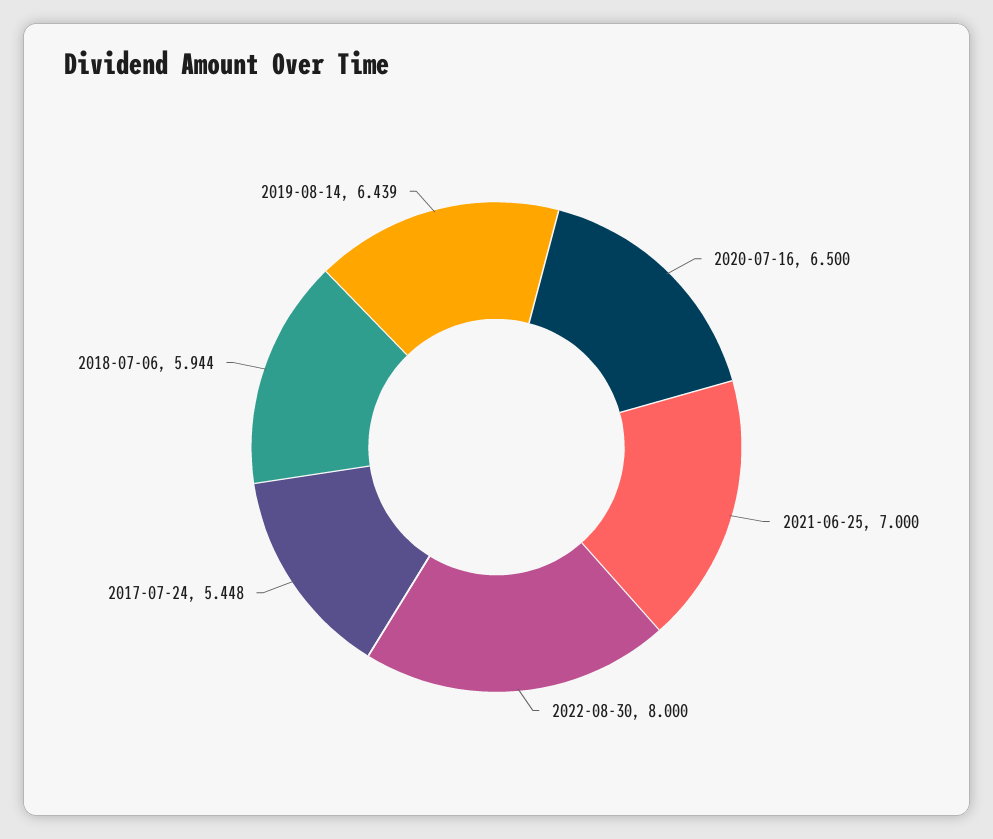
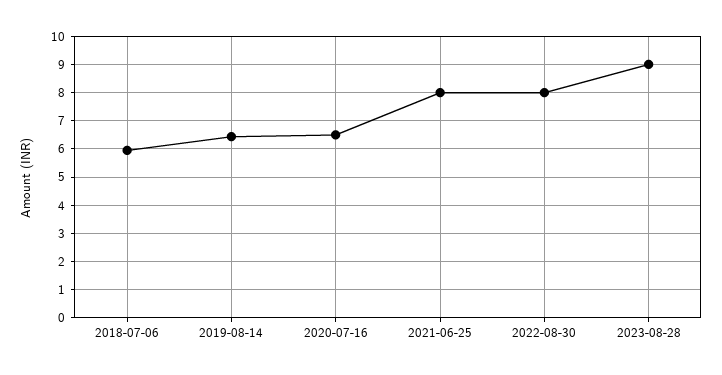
2021-06-25: 7 -> 8
2017-07-24: 5.448 -> none
2023-08-28: none -> 9

